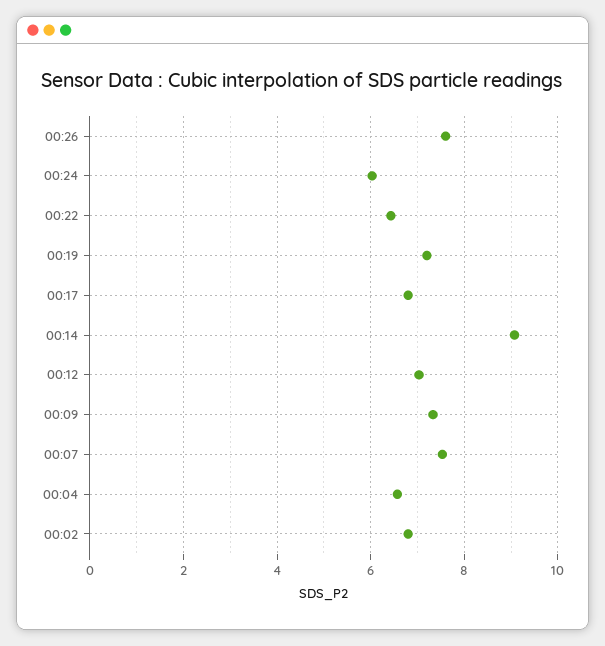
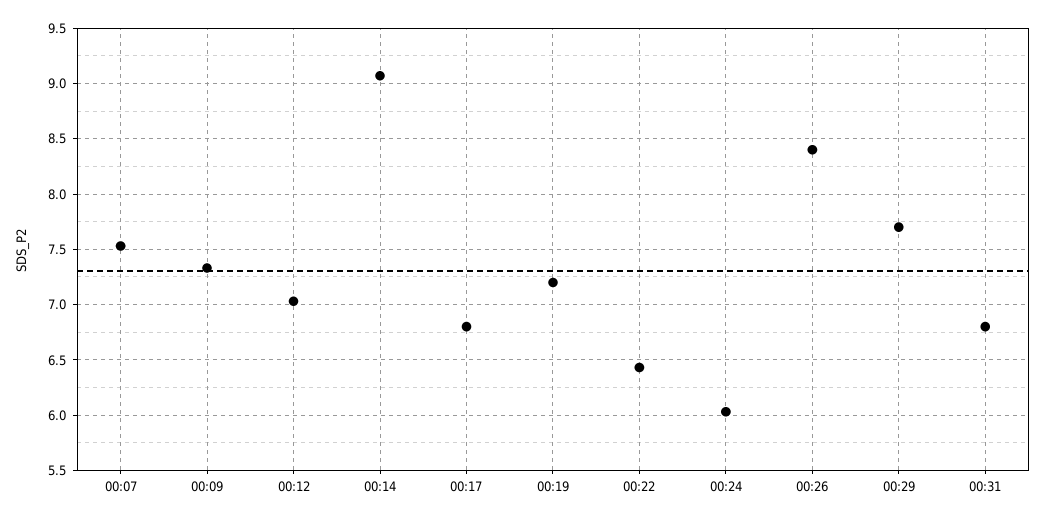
00:26: 7.6 -> 8.4
00:04: 6.6 -> none
00:02: 6.8 -> none
00:29: none -> 7.7
00:31: none -> 6.8

